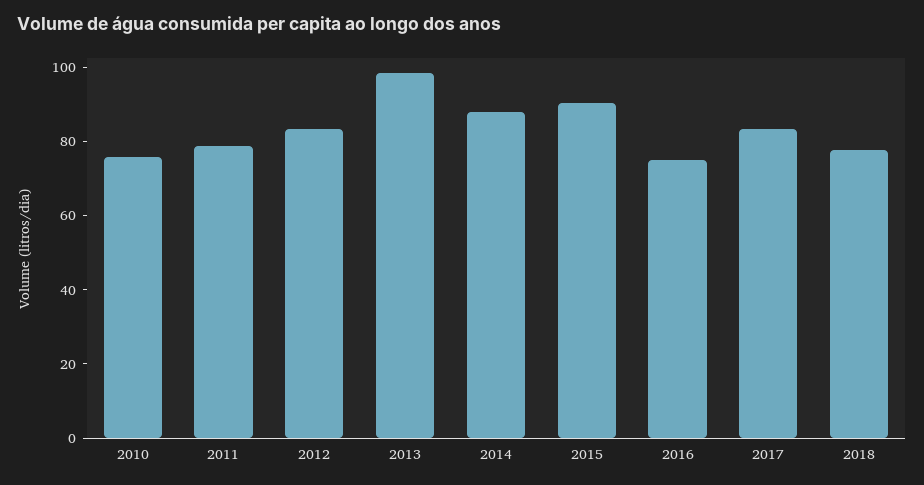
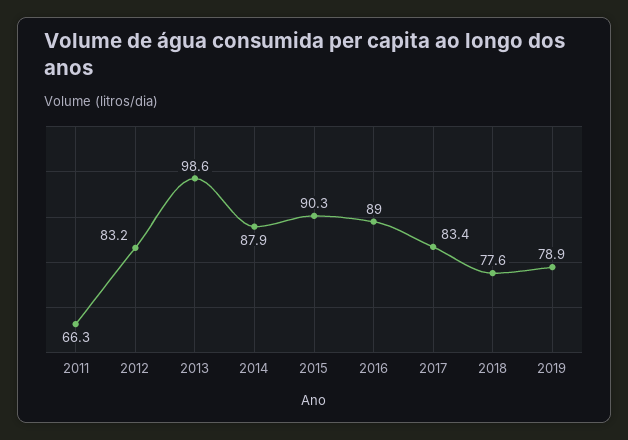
2010: 75 -> none
2011: 80 -> 66.3
2016: 75 -> 89
2019: none -> 78.9

